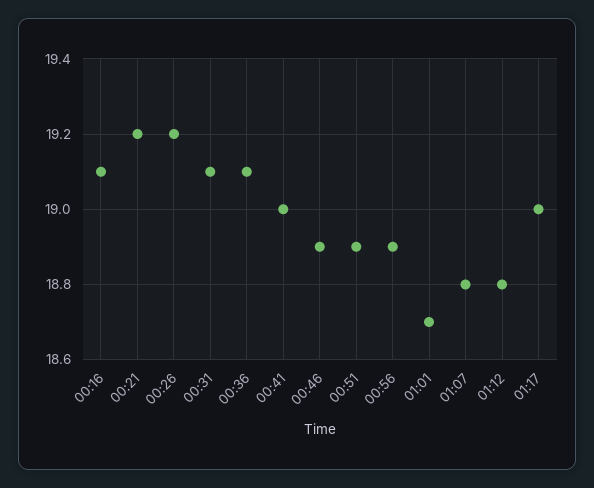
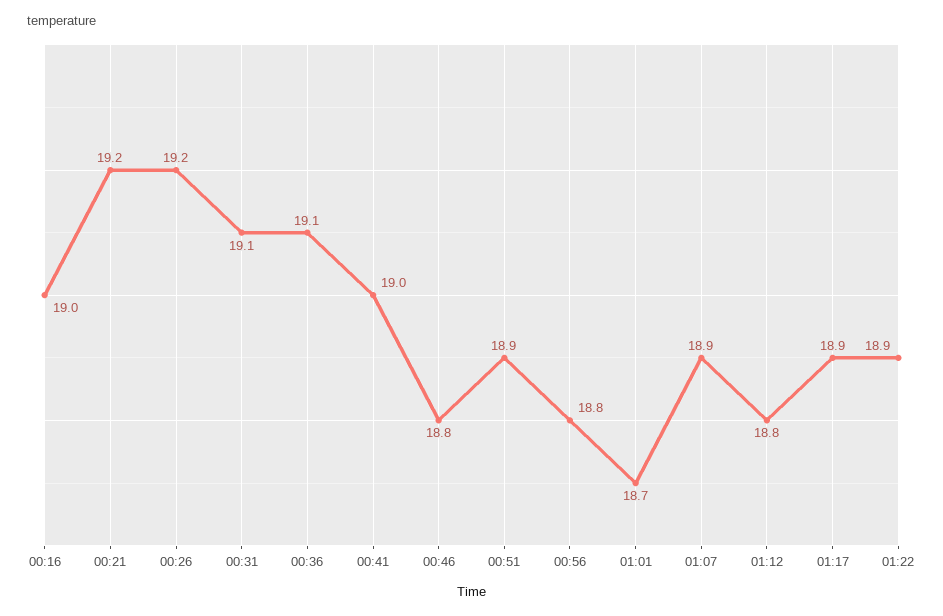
00:16: 19.1 -> 19
00:46: 18.9 -> 18.8
00:56: 18.9 -> 18.8
01:07: 18.8 -> 18.9
01:17: 19 -> 18.9
01:22: none -> 18.9

